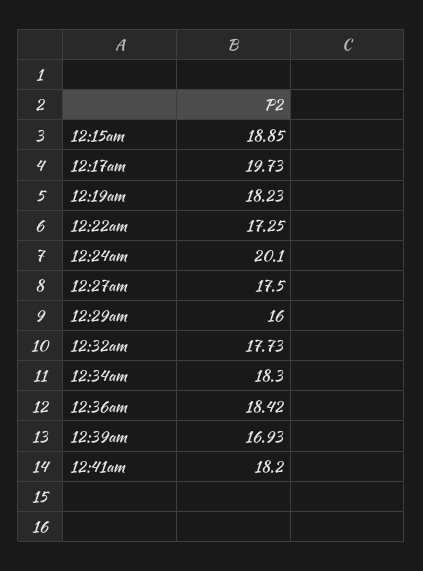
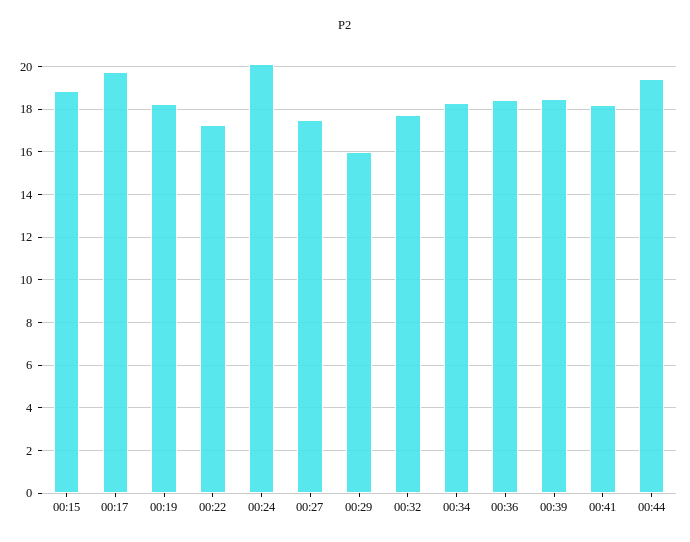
12:39am: 16.93 -> 18.5
00:44: none -> 19.5

